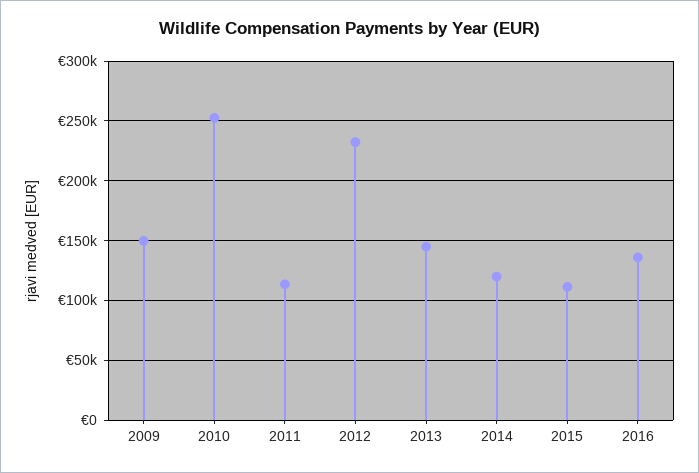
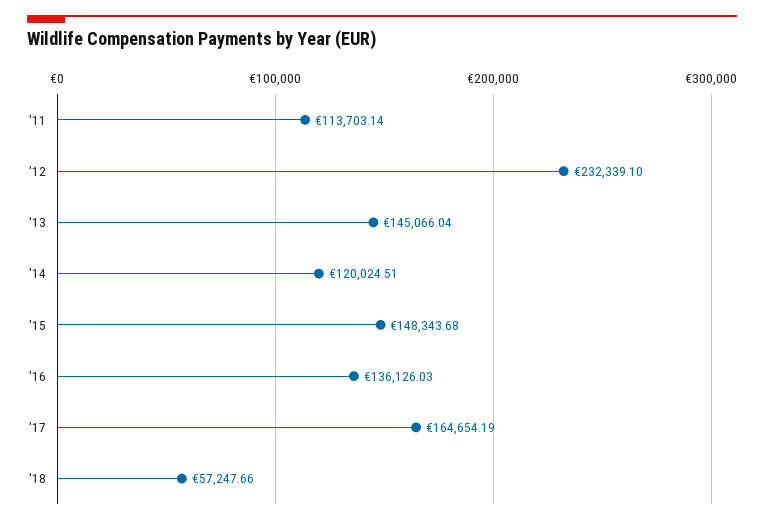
2009: 150000 -> none
2010: 250000 -> none
2015: 110000 -> 148343.68
'17: none -> 164654.19
'18: none -> 57247.66

